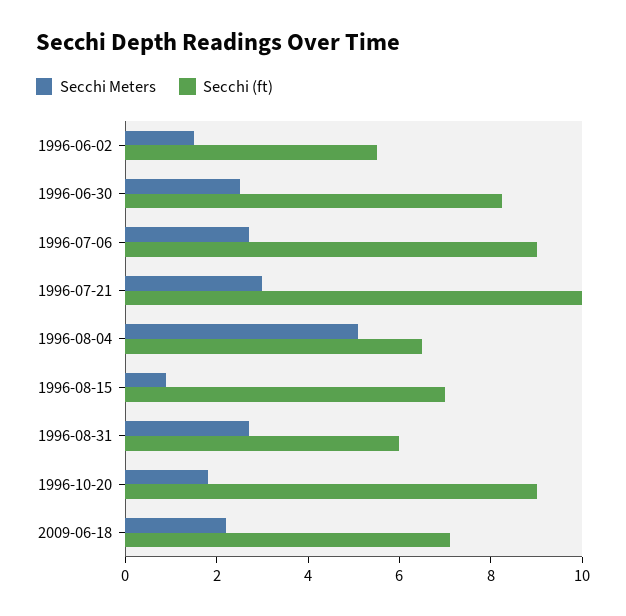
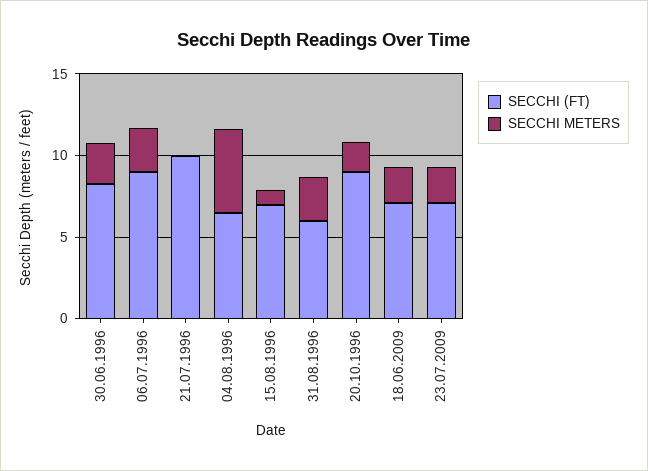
Secchi Meters, 1996-06-02: 1.5 -> none
Secchi (ft), 1996-06-02: 5.5 -> none
Secchi Meters, 1996-07-21: 3 -> 0
Secchi (ft), 23.07.2009: none -> 7
Secchi Meters, 23.07.2009: none -> 2

